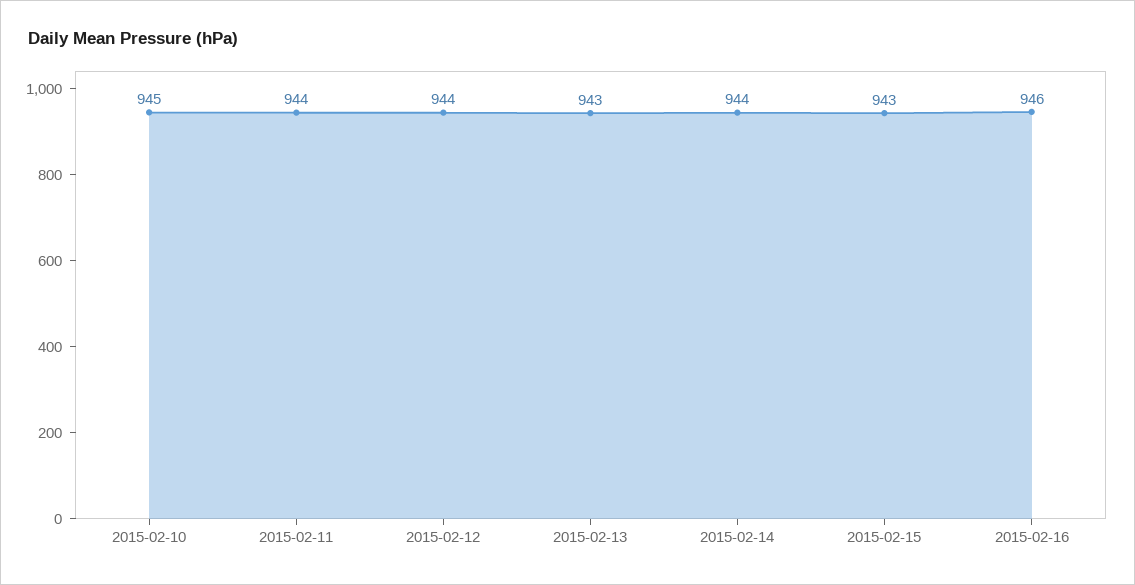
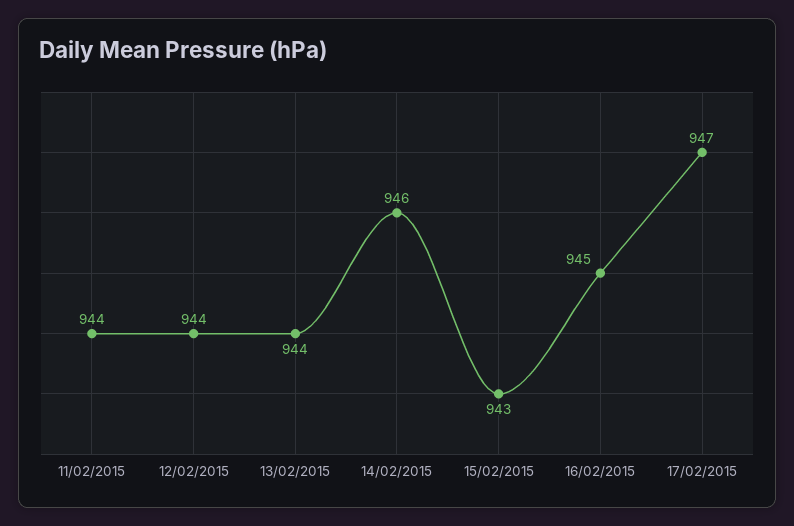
2015-02-10: 945 -> none
2015-02-13: 943 -> 944
2015-02-14: 944 -> 946
2015-02-16: 946 -> 945
17/02/2015: none -> 947

